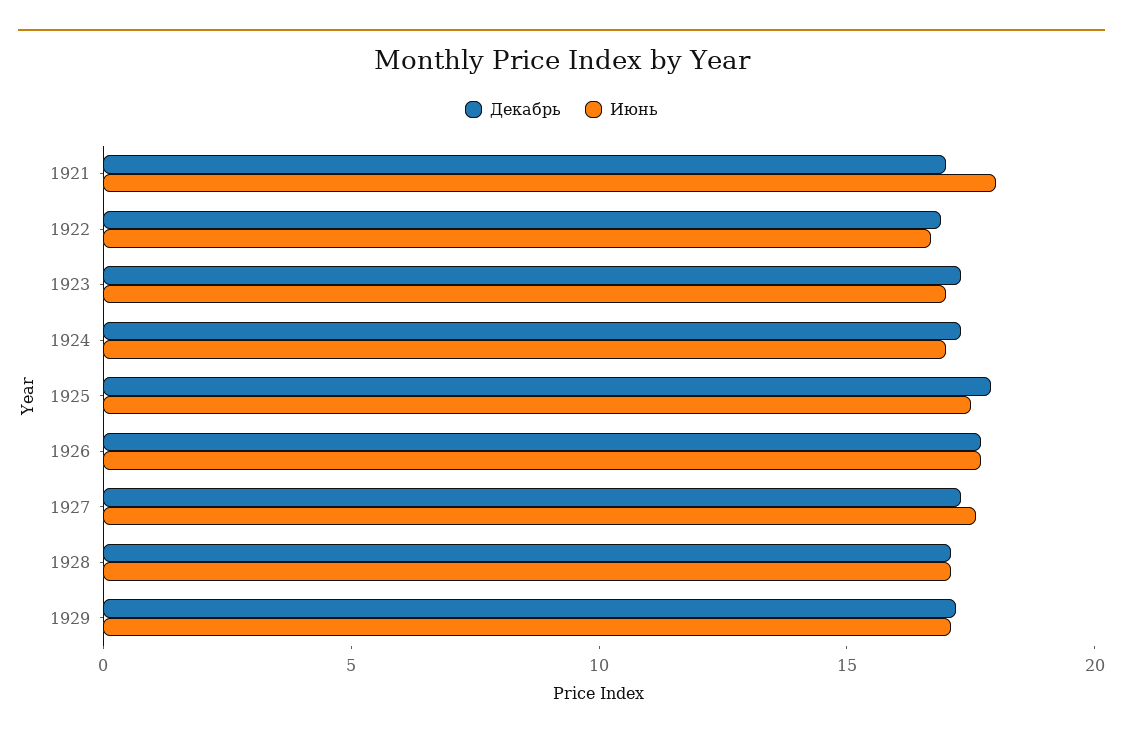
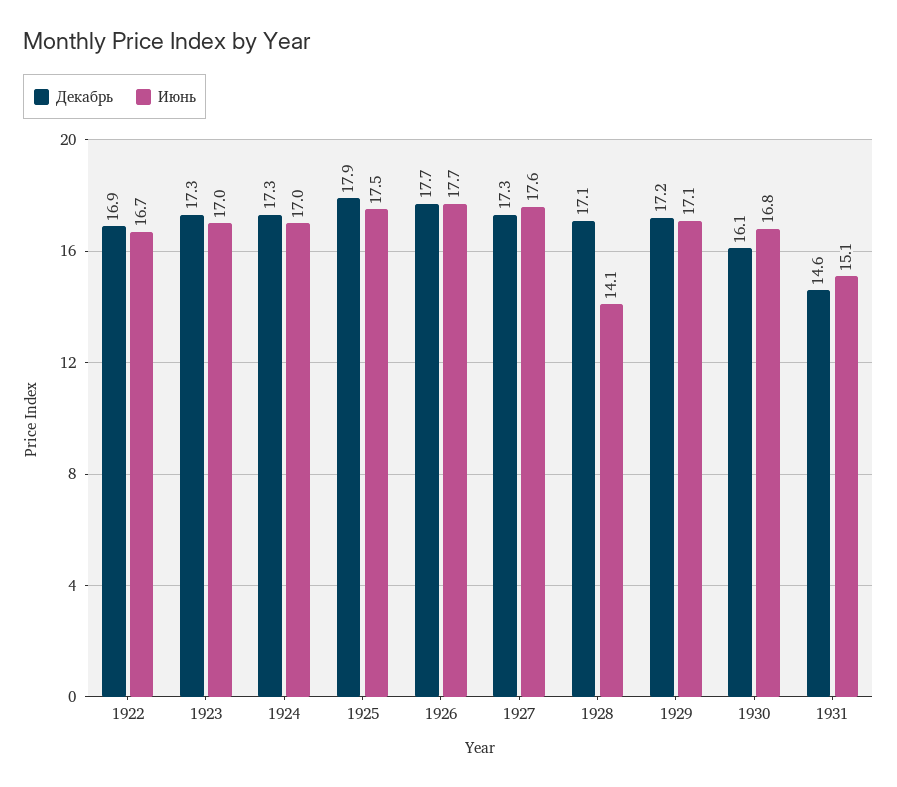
Декабрь, 1921: 17 -> none
Июнь, 1921: 18 -> none
Июнь, 1928: 17 -> 14.1
Декабрь, 1930: none -> 16.1
Июнь, 1930: none -> 16.8
Декабрь, 1931: none -> 14.6
Июнь, 1931: none -> 15.1

